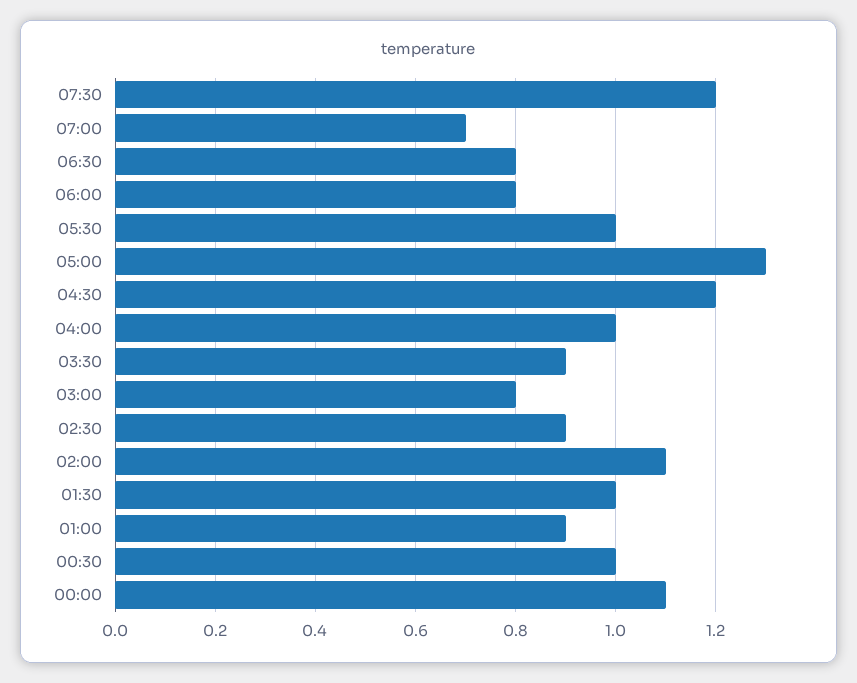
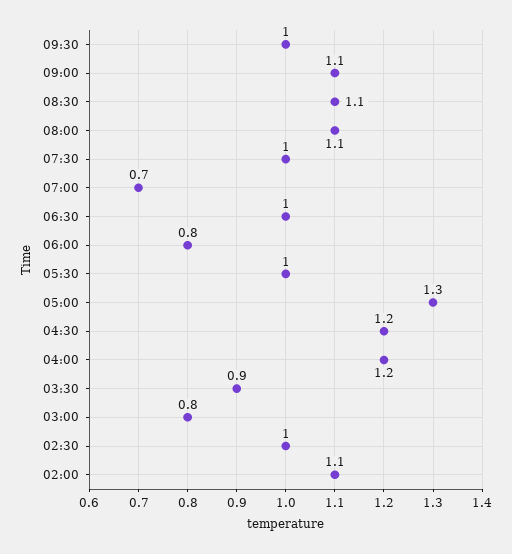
07:30: 1.2 -> 1
06:30: 0.8 -> 1
04:00: 1 -> 1.2
02:30: 0.9 -> 1
01:30: 1 -> none
01:00: 0.9 -> none
00:30: 1 -> none
00:00: 1.1 -> none
09:30: none -> 1
09:00: none -> 1.1
08:30: none -> 1.1
08:00: none -> 1.1

